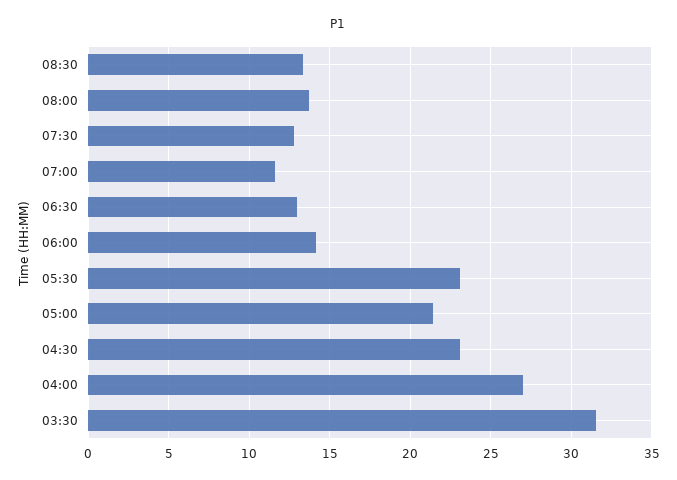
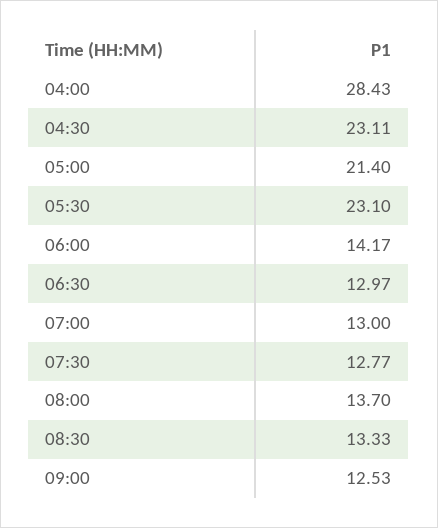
07:00: 11.5 -> 13
04:00: 27 -> 28.43
03:30: 31.5 -> none
09:00: none -> 12.53

